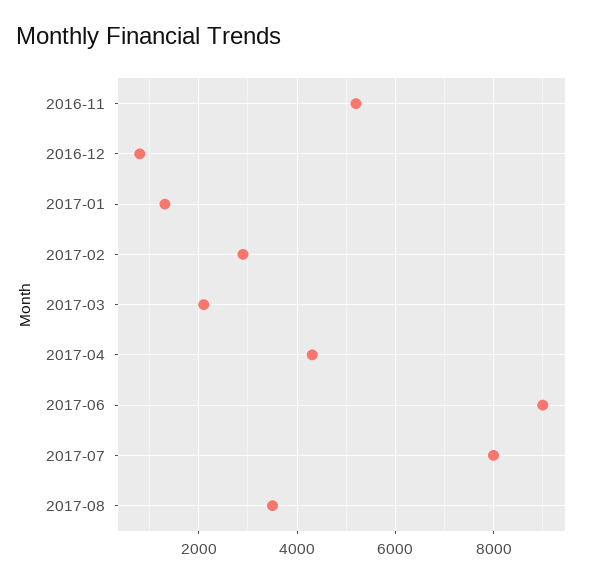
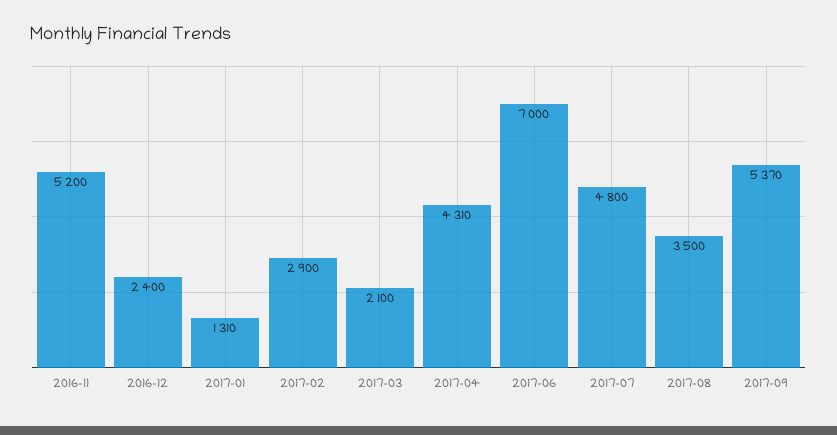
2016-12: 800 -> 2400
2017-06: 9000 -> 7000
2017-07: 8000 -> 4800
2017-09: none -> 5370

